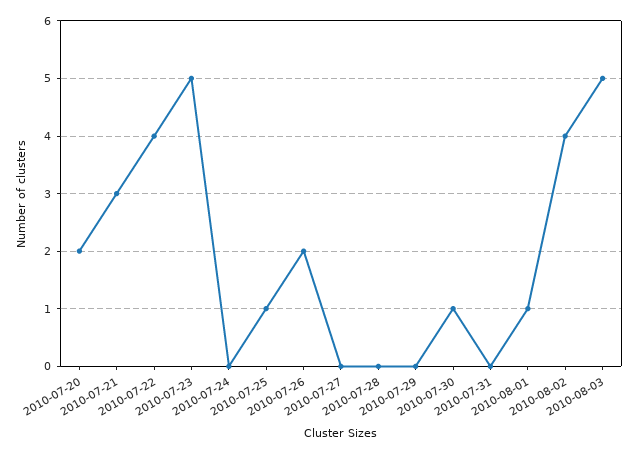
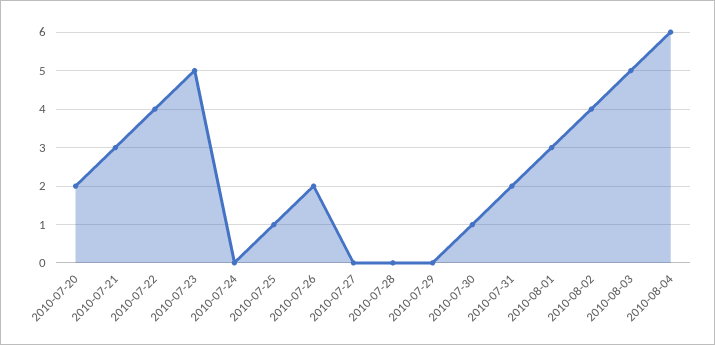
2010-07-31: 0 -> 2
2010-08-01: 1 -> 3
2010-08-04: none -> 6

